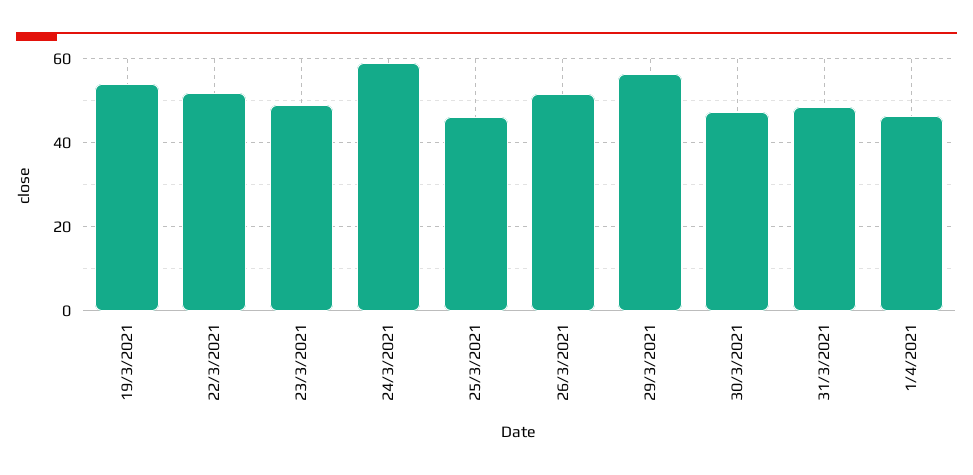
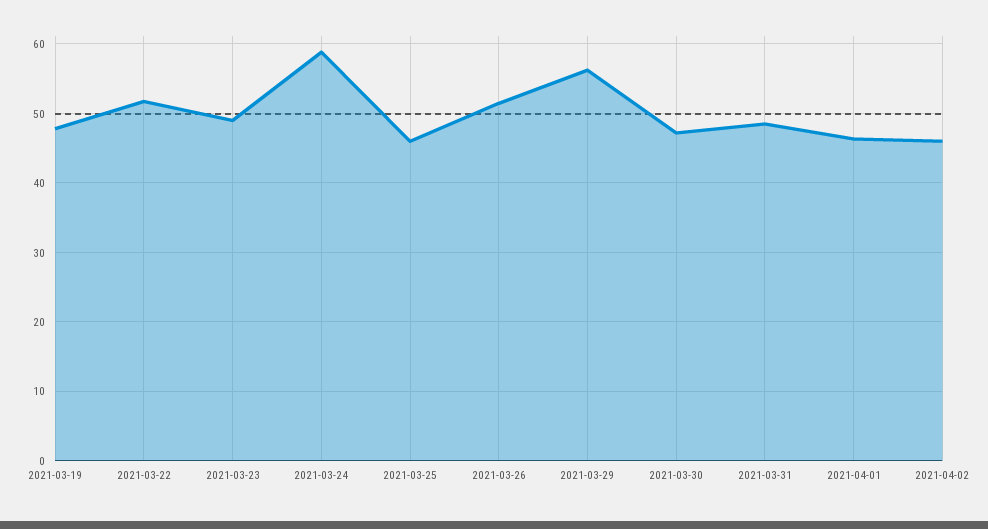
19/3/2021: 54 -> 48
2021-04-02: none -> 46

